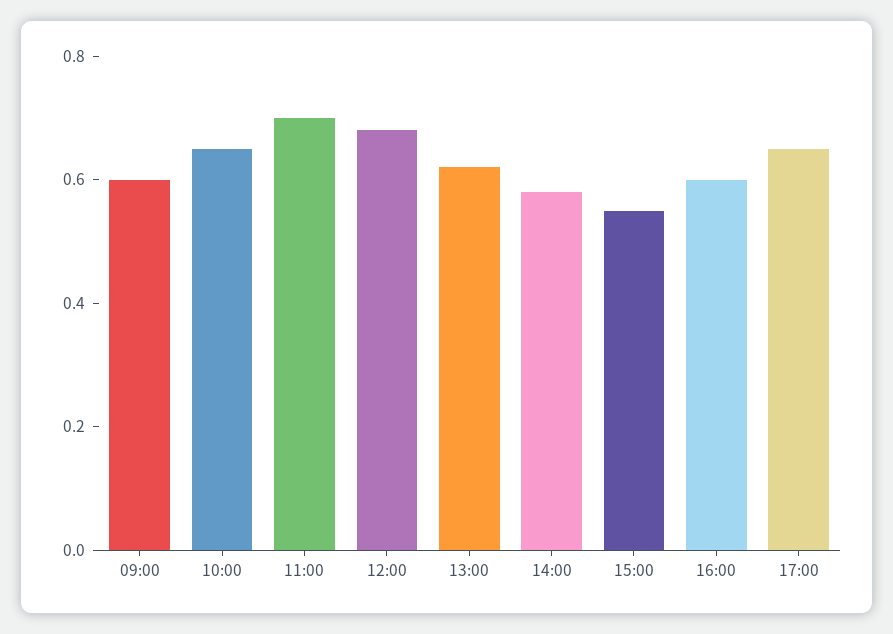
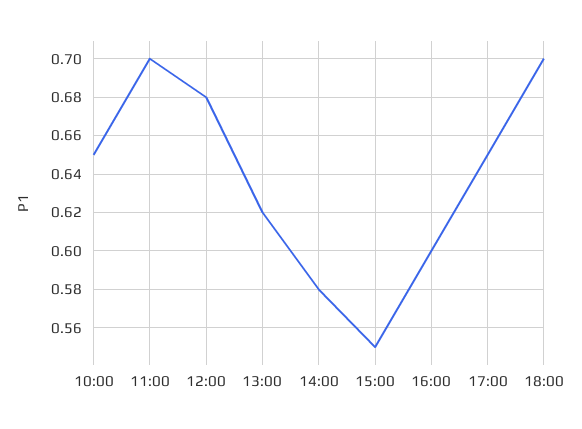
09:00: 0.6 -> none
18:00: none -> 0.7

